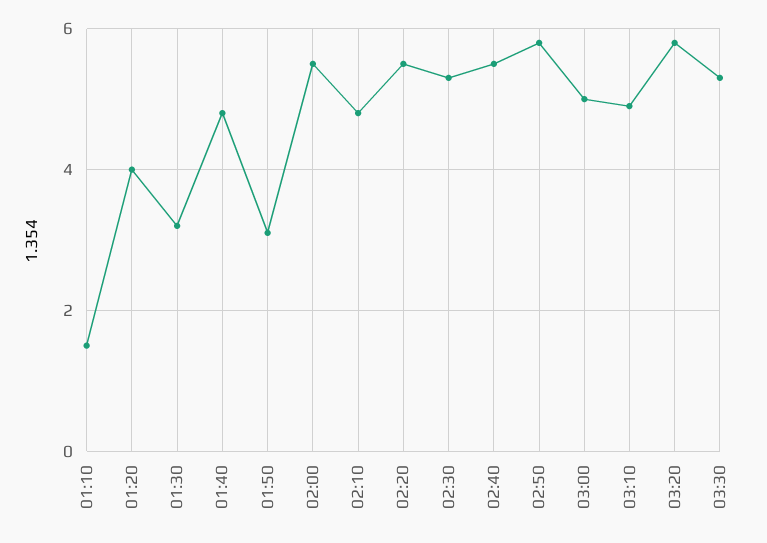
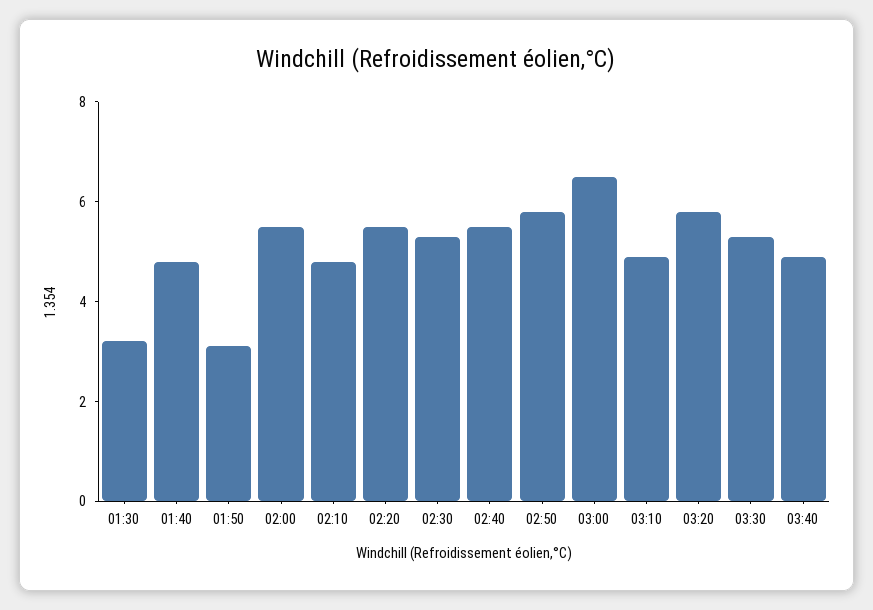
01:10: 1.5 -> none
01:20: 4 -> none
03:00: 5 -> 6.5
03:40: none -> 5

